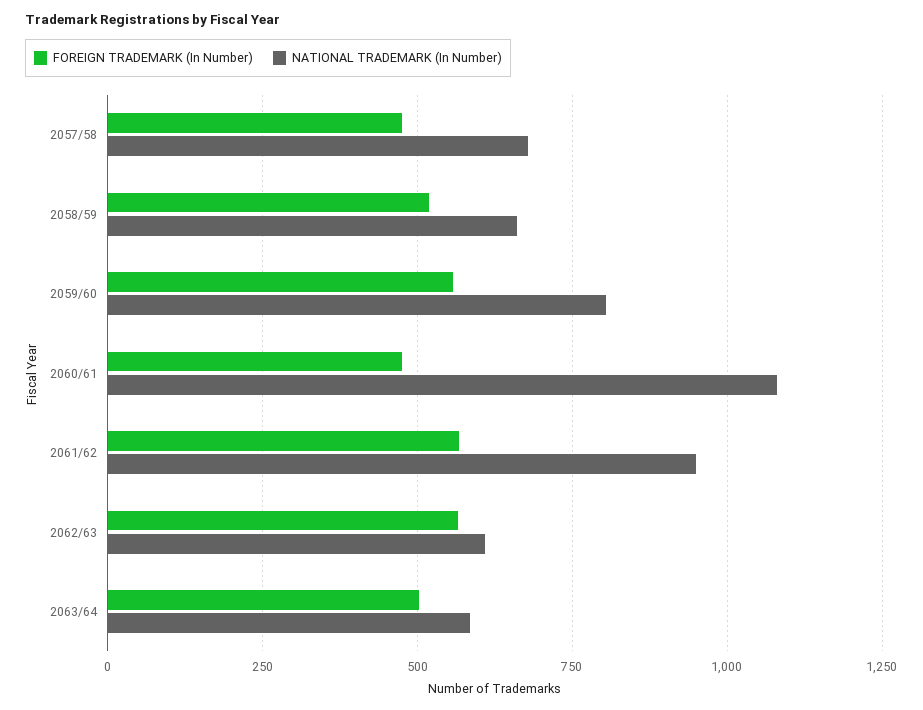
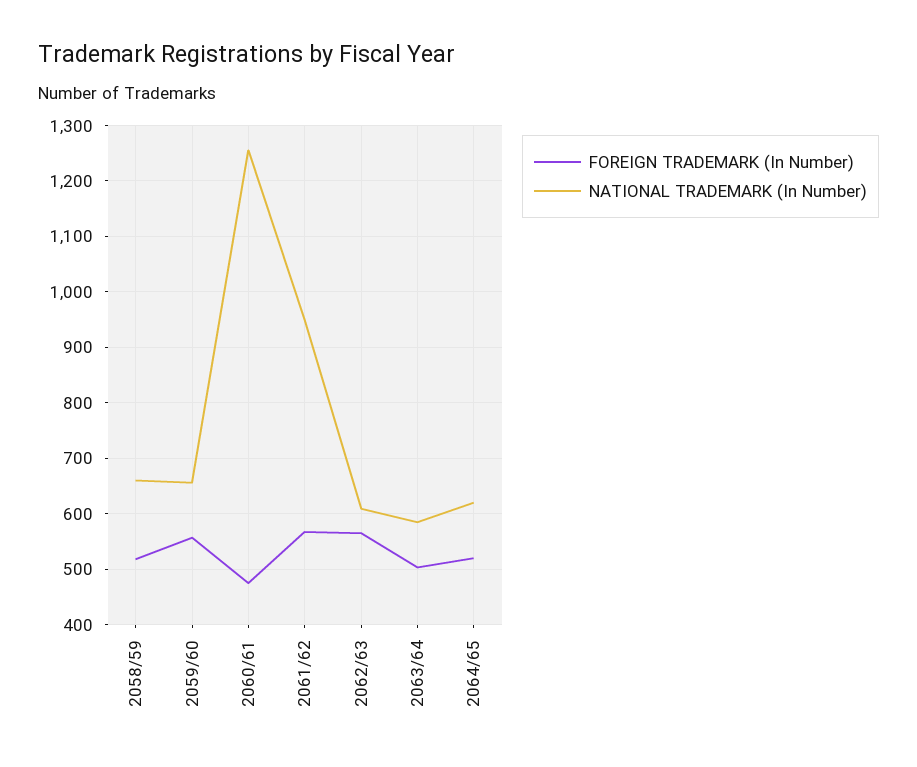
FOREIGN TRADEMARK (In Number), 2057/58: 475 -> none
NATIONAL TRADEMARK (In Number), 2057/58: 675 -> none
NATIONAL TRADEMARK (In Number), 2059/60: 800 -> 660
NATIONAL TRADEMARK (In Number), 2060/61: 1075 -> 1260
FOREIGN TRADEMARK (In Number), 2064/65: none -> 520
NATIONAL TRADEMARK (In Number), 2064/65: none -> 620

